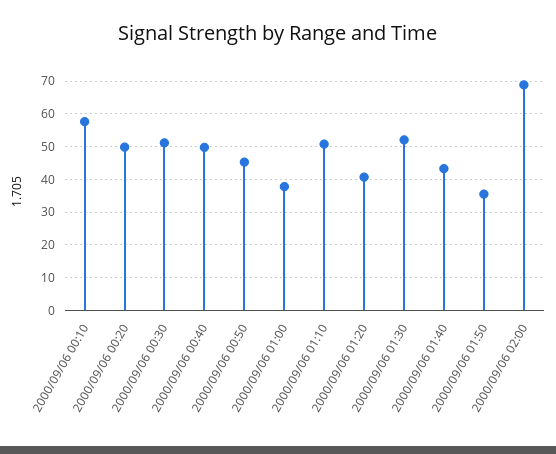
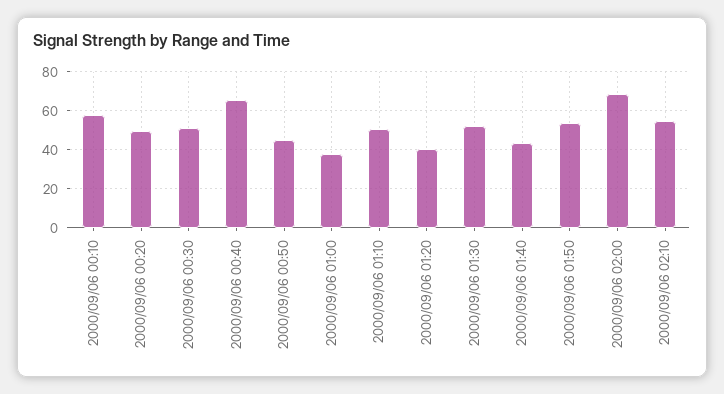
2000/09/06 00:40: 50 -> 65
2000/09/06 01:50: 36 -> 55
2000/09/06 02:10: none -> 55

